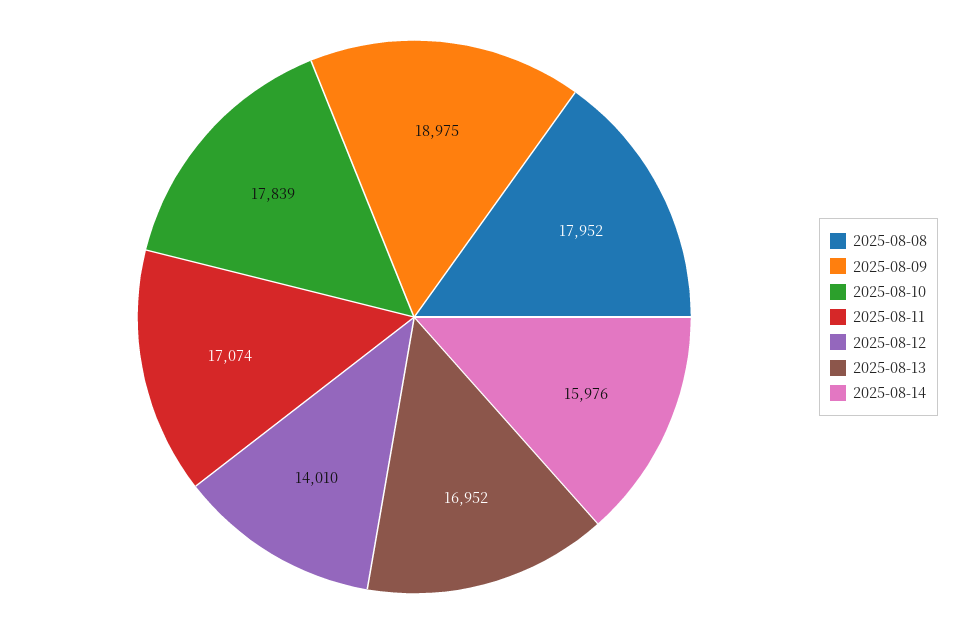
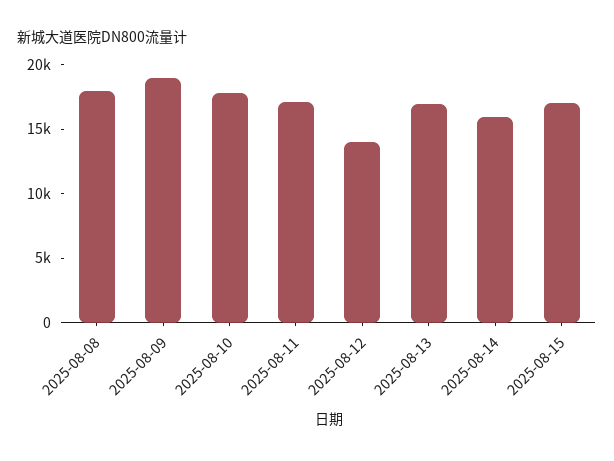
2025-08-15: none -> 17000

